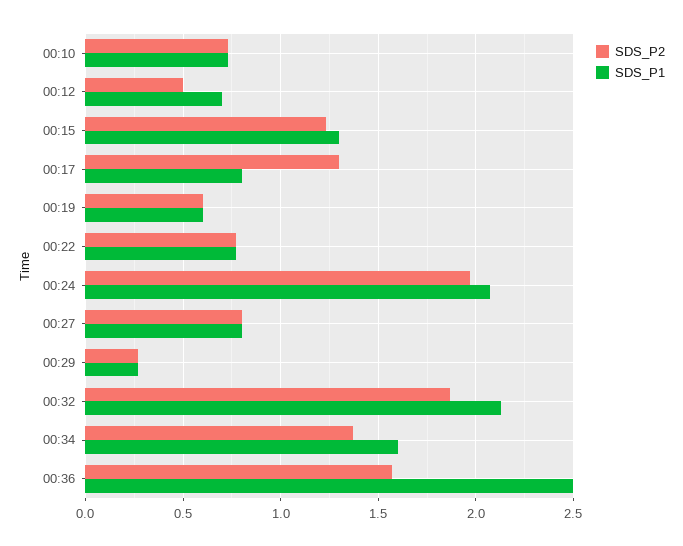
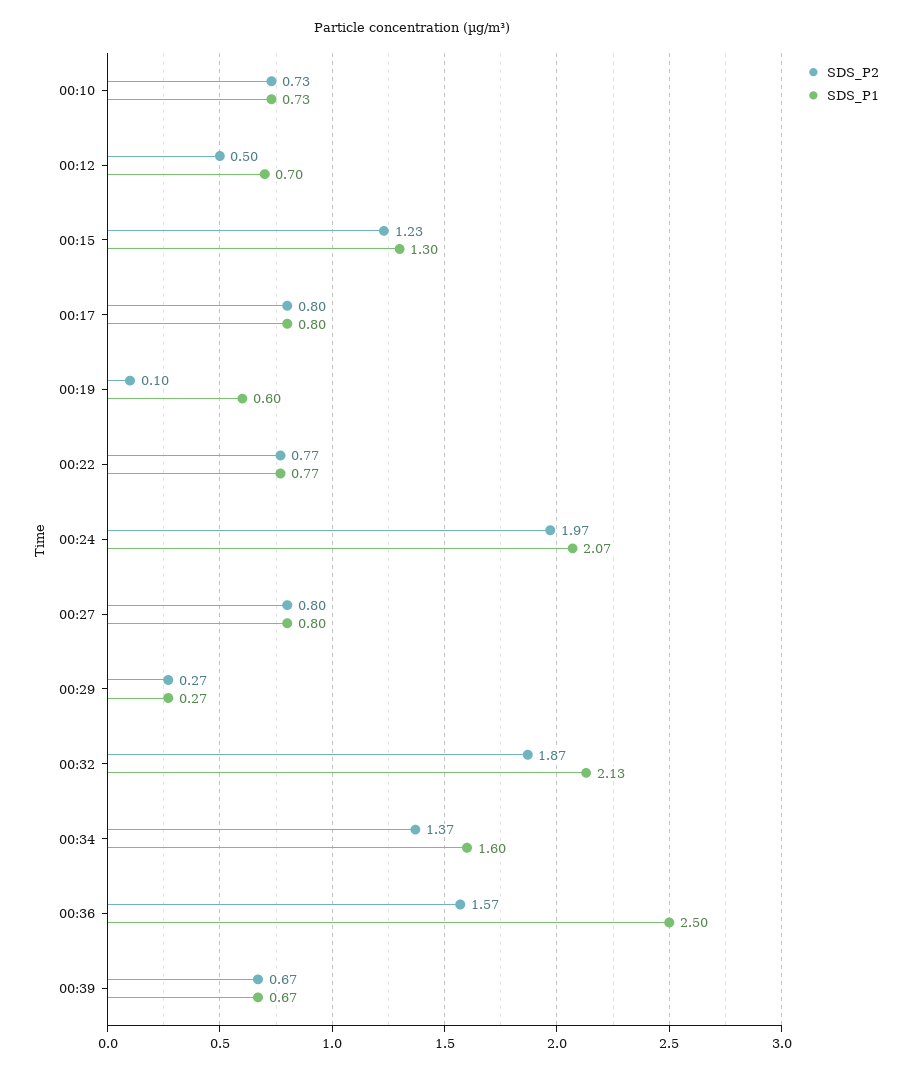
SDS_P2, 00:17: 1.3 -> 0.8
SDS_P2, 00:19: 0.6 -> 0.1
SDS_P2, 00:39: none -> 0.67
SDS_P1, 00:39: none -> 0.67

